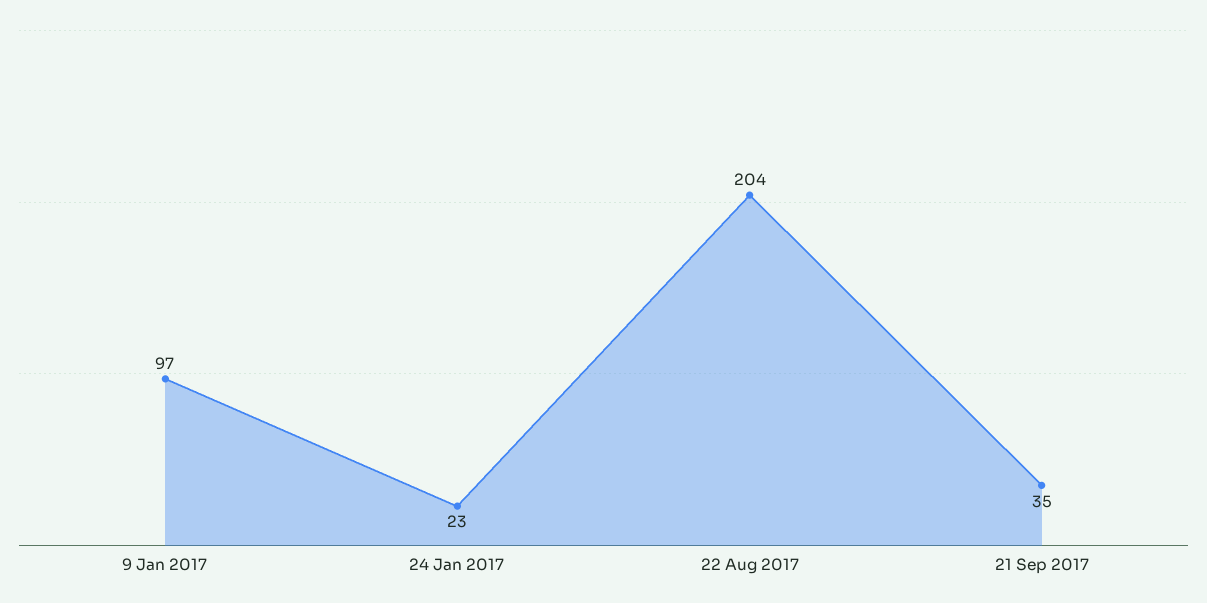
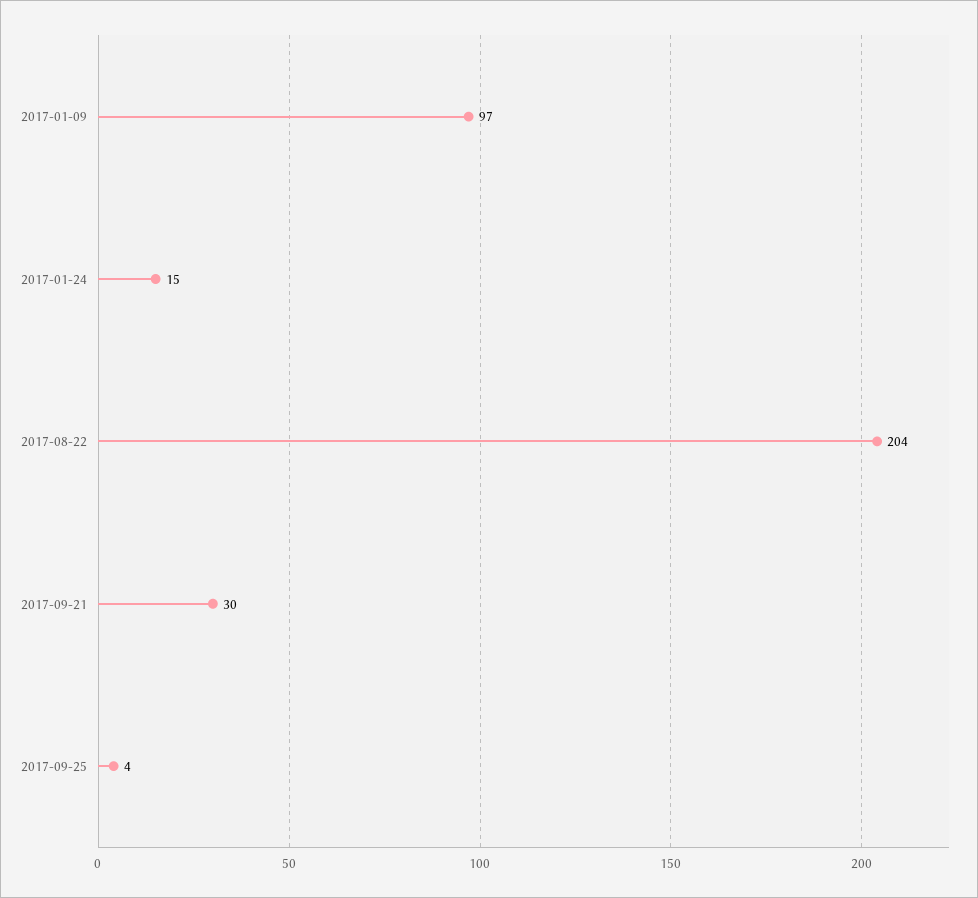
24 Jan 2017: 23 -> 15
21 Sep 2017: 35 -> 30
2017-09-25: none -> 4

